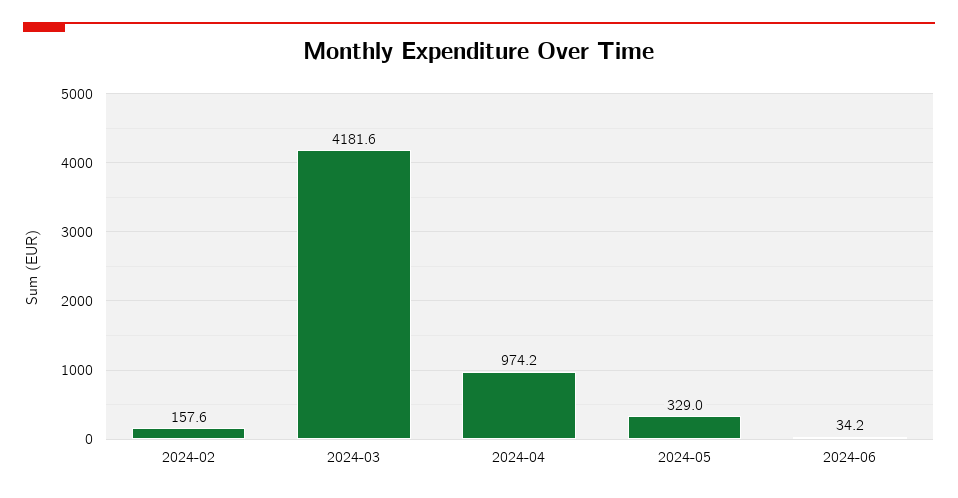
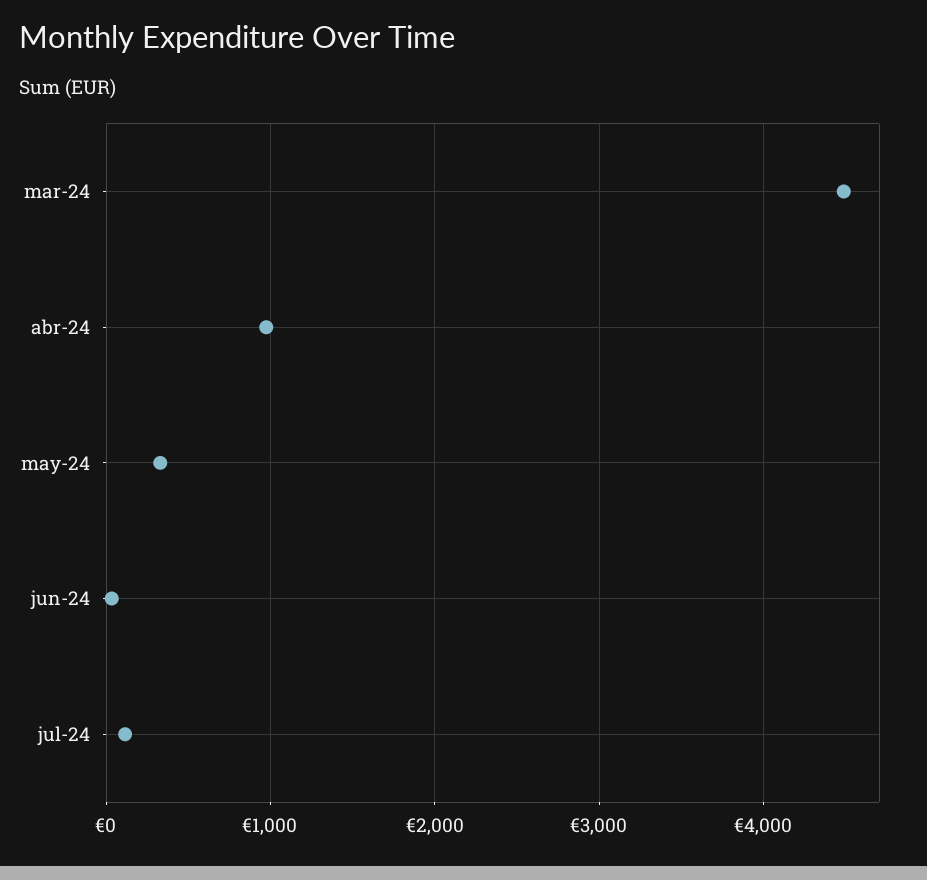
2024-02: 157.6 -> none
2024-03: 4181.6 -> 4500
jul-24: none -> 100

